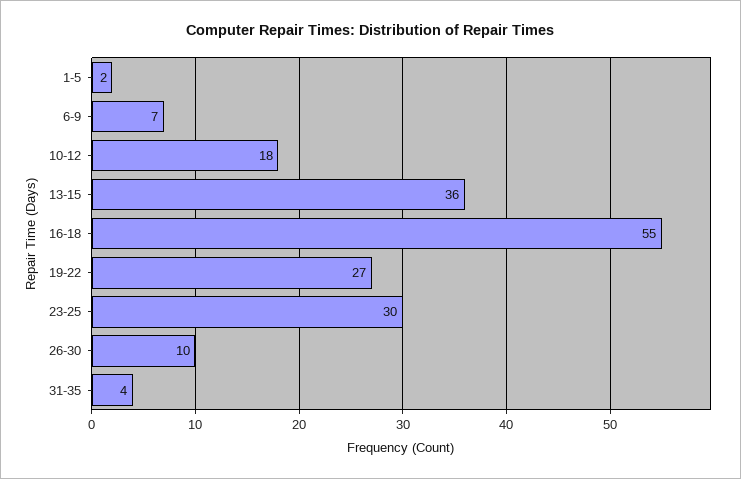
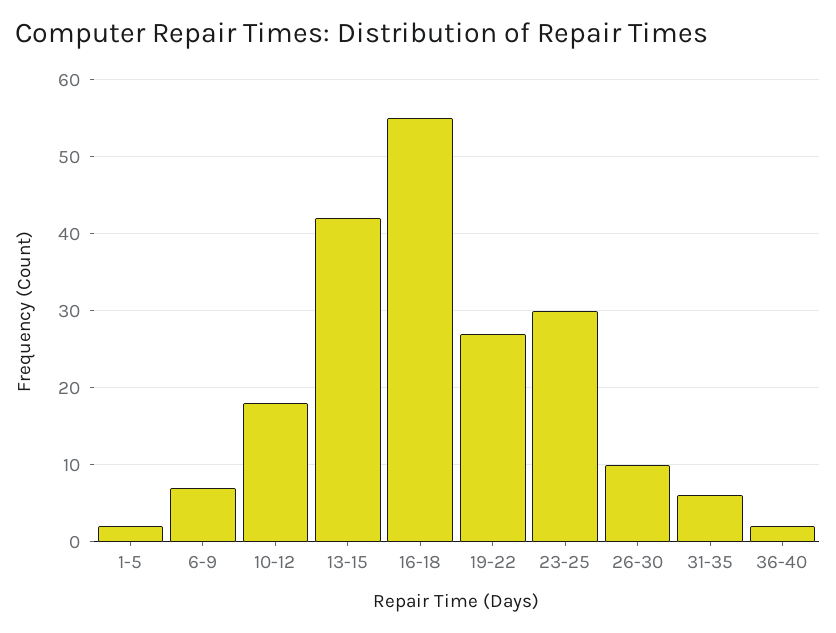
13-15: 36 -> 42
31-35: 4 -> 6
36-40: none -> 2

